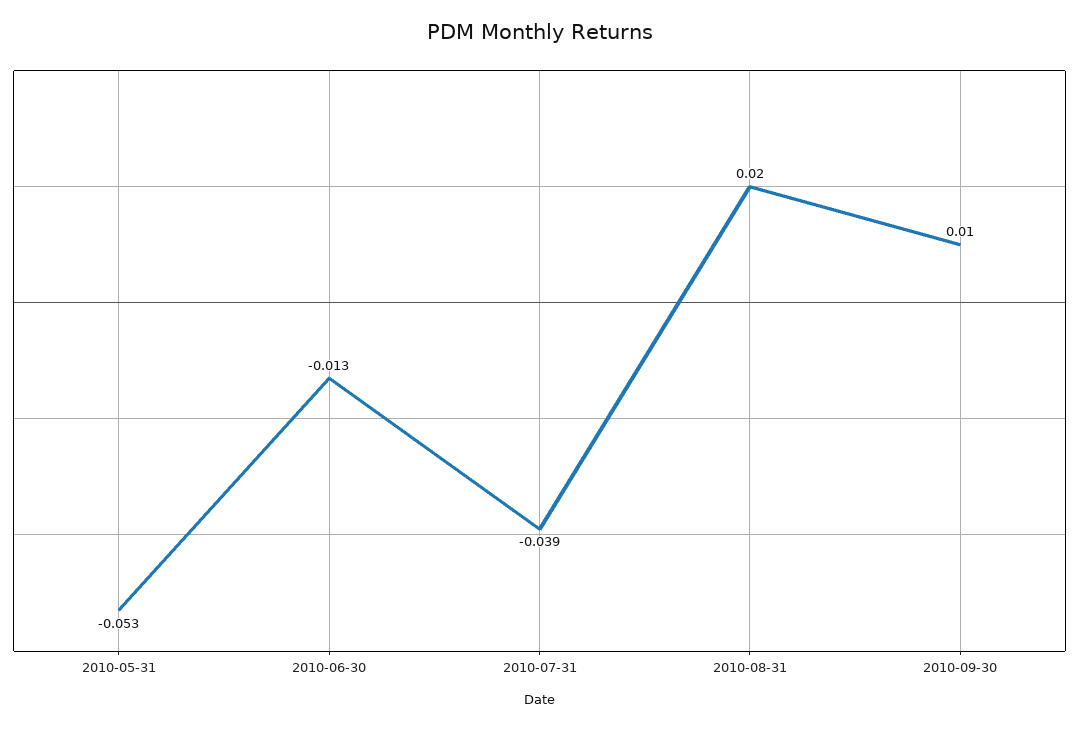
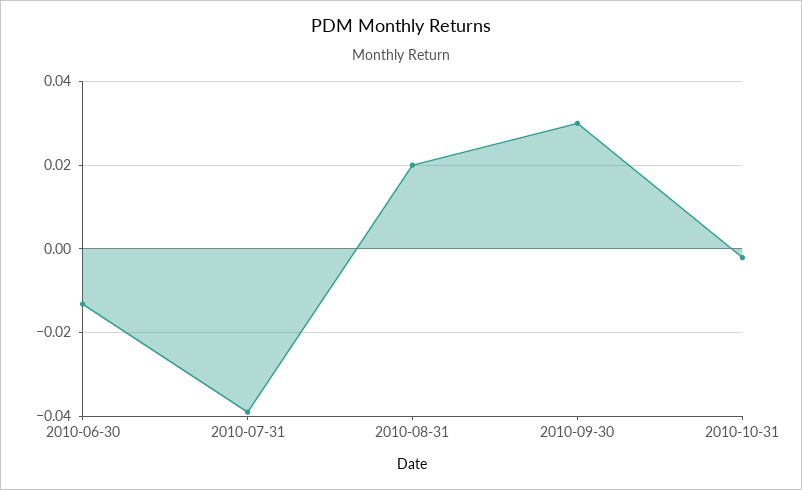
2010-05-31: -0.053 -> none
2010-09-30: 0.01 -> 0.03
2010-10-31: none -> -0.002

